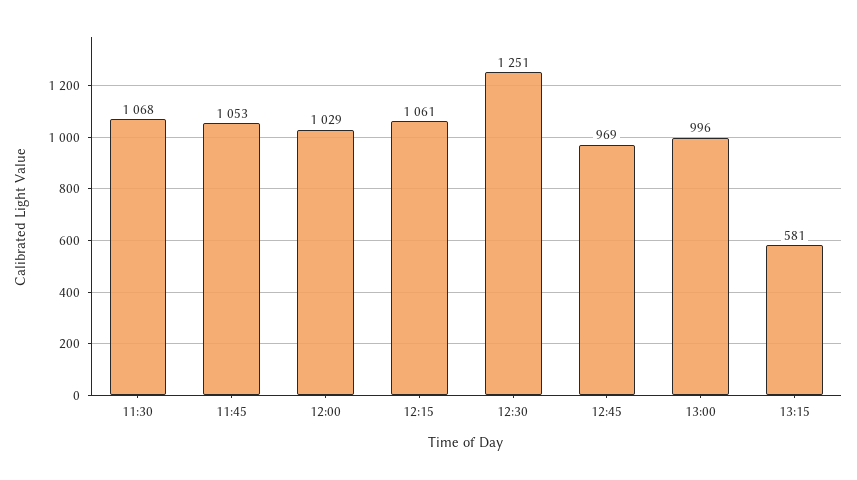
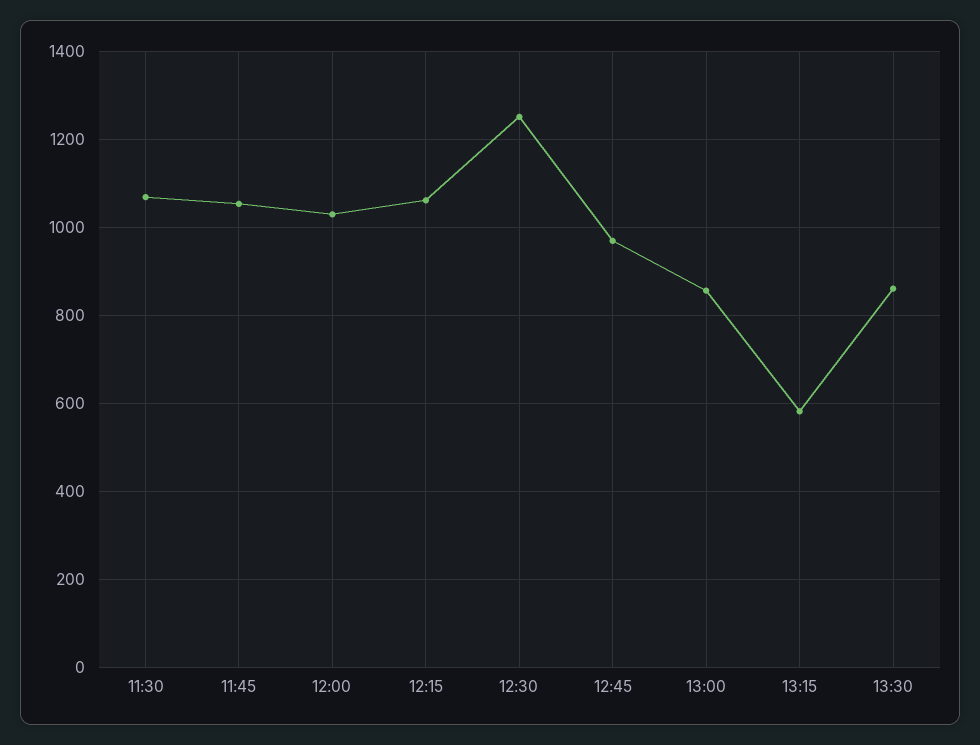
13:00: 996 -> 860
13:30: none -> 860

